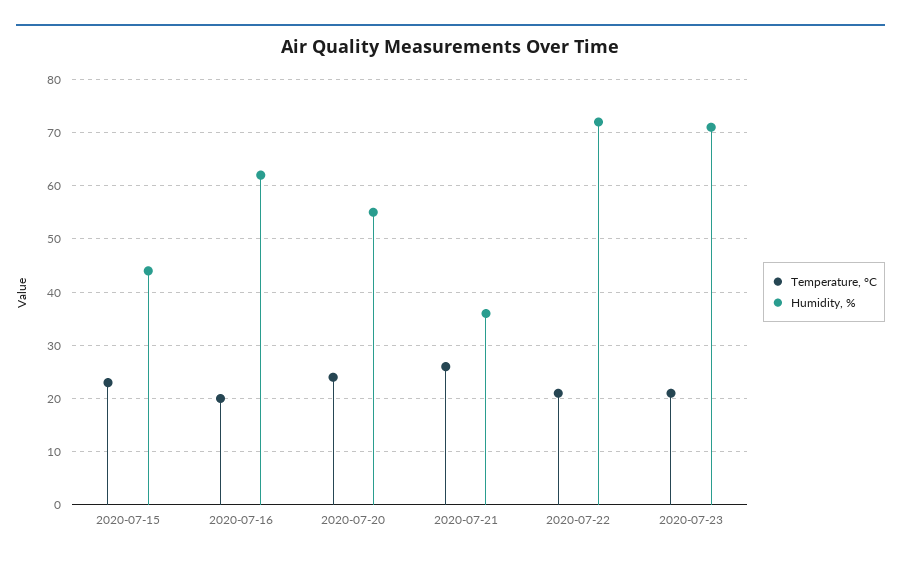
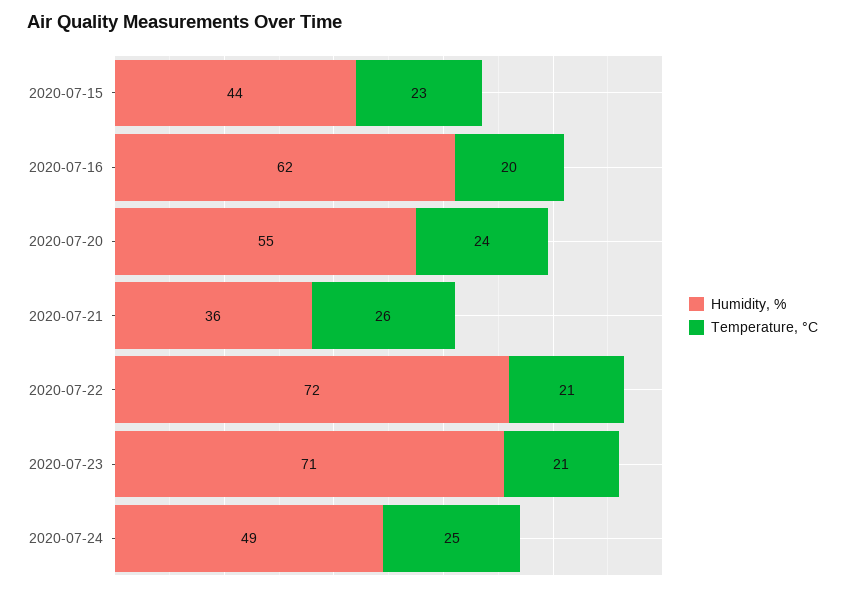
Humidity, %, 2020-07-24: none -> 49
Temperature, °C, 2020-07-24: none -> 25

